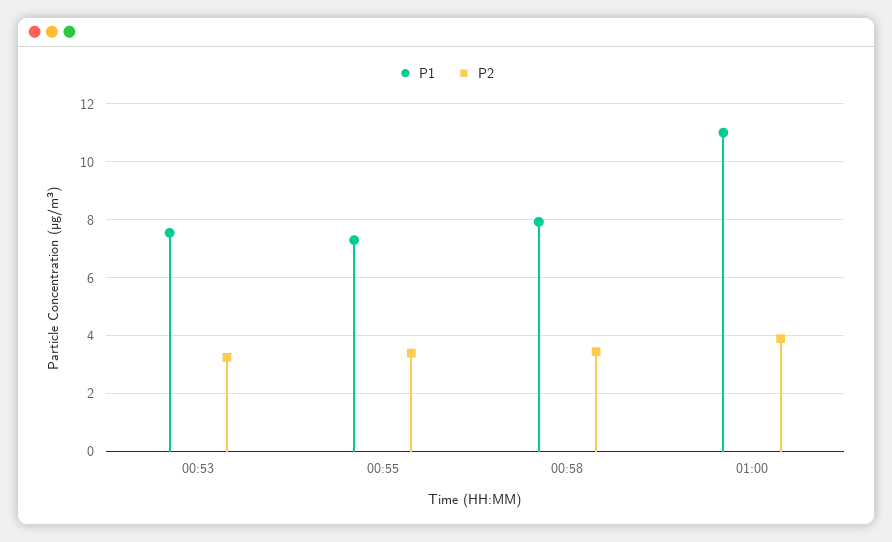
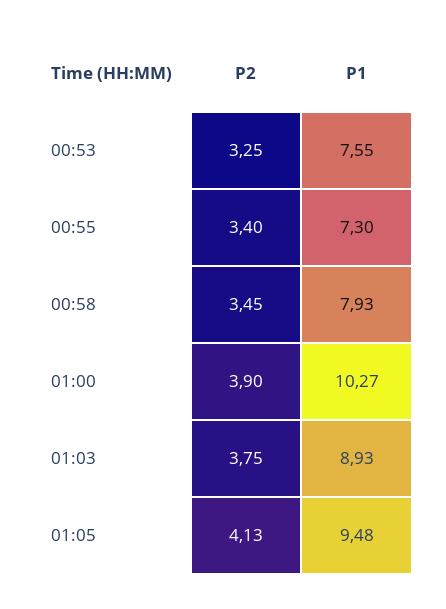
P1, 01:00: 11 -> 10.27
P2, 01:03: none -> 3.75
P1, 01:03: none -> 8.93
P2, 01:05: none -> 4.13
P1, 01:05: none -> 9.48

